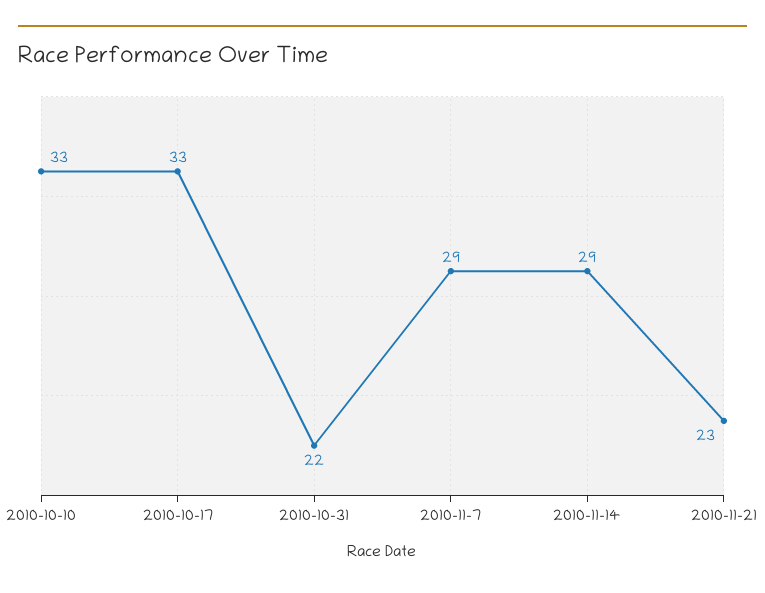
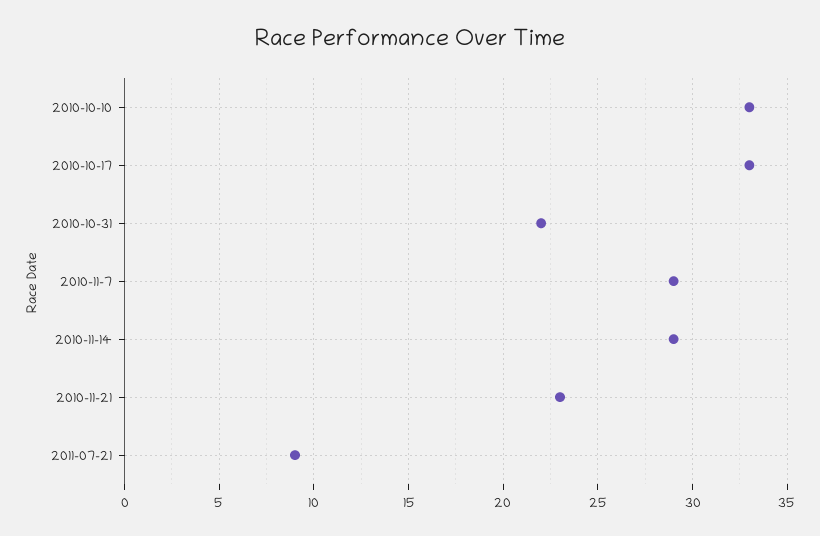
2011-07-21: none -> 9

